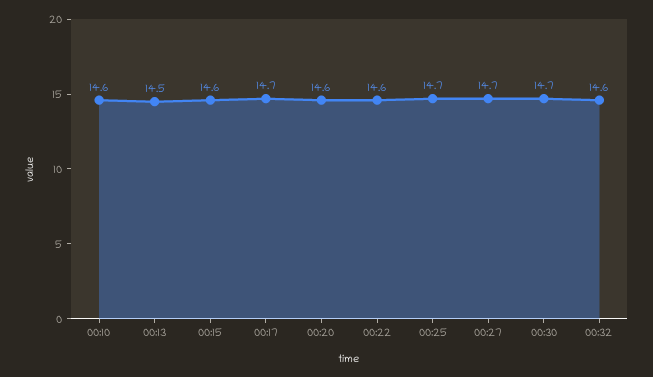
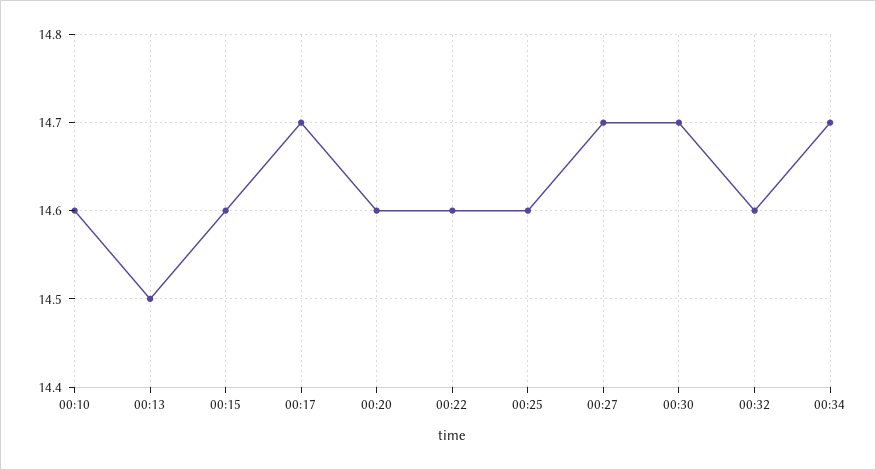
00:25: 14.7 -> 14.6
00:34: none -> 14.7

